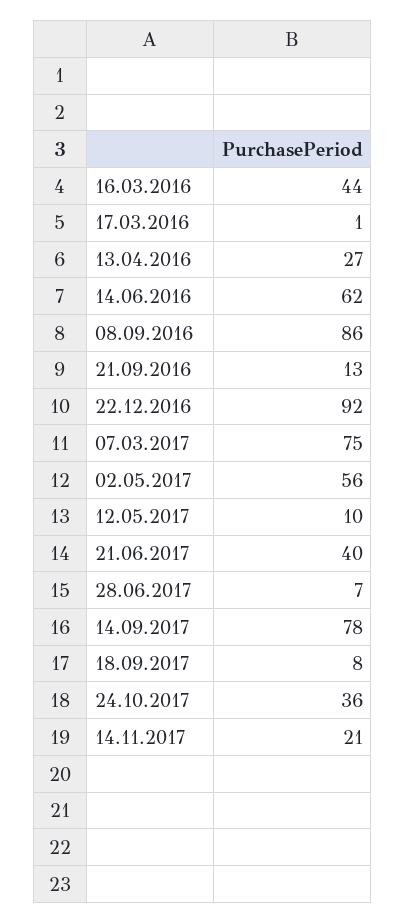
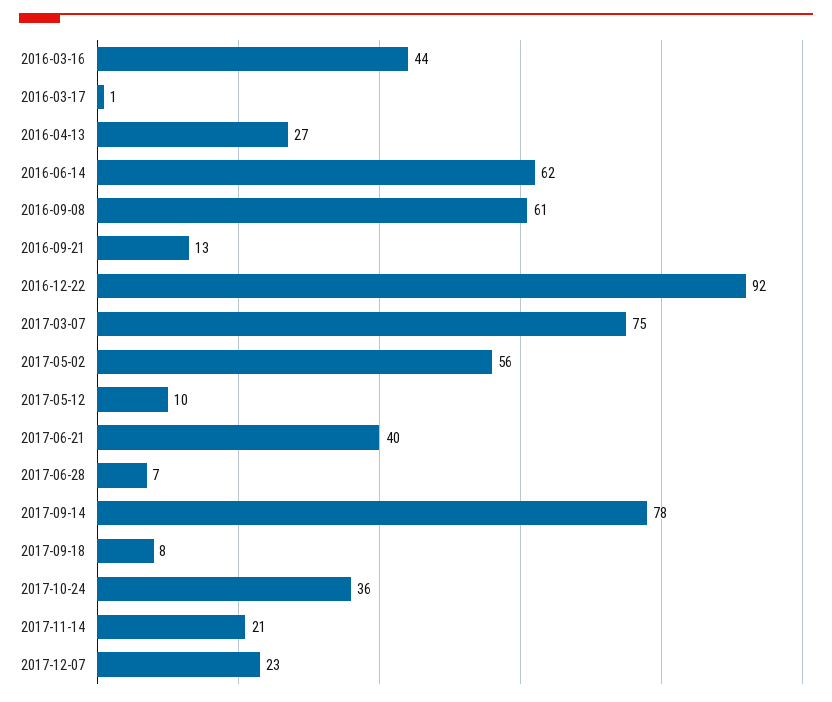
08.09.2016: 86 -> 61
2017-12-07: none -> 23

